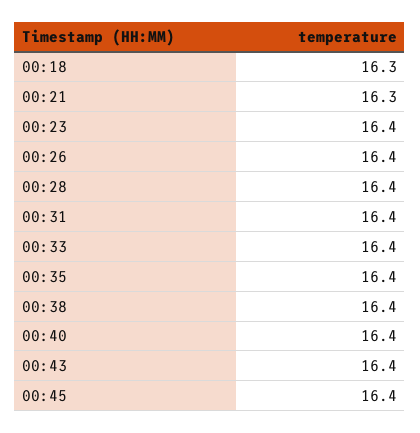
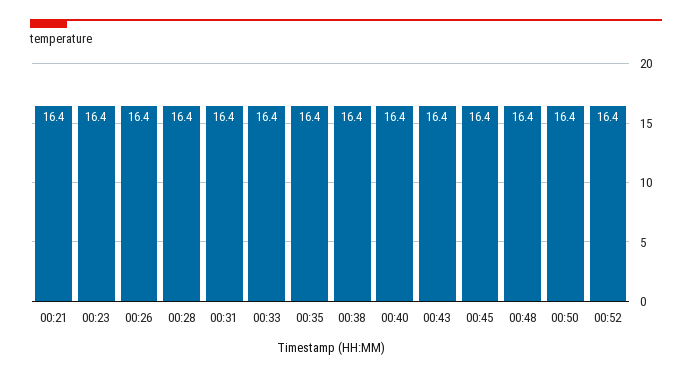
00:18: 16.3 -> none
00:21: 16.3 -> 16.4
00:48: none -> 16.4
00:50: none -> 16.4
00:52: none -> 16.4

